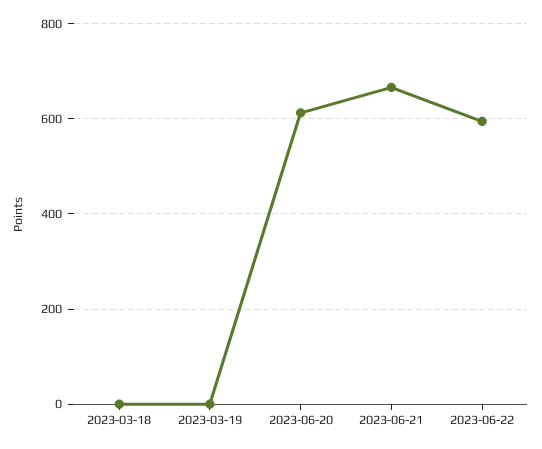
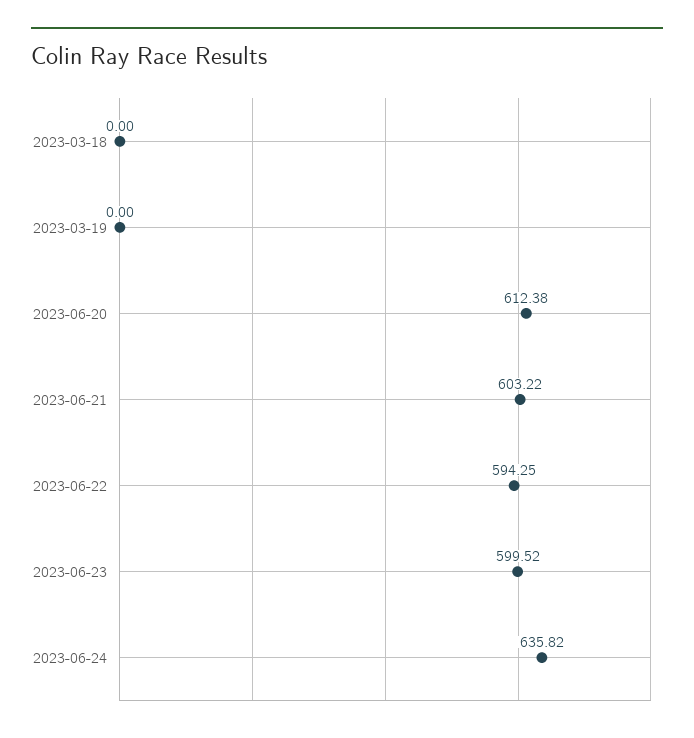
2023-06-21: 660 -> 603.22
2023-06-23: none -> 599.52
2023-06-24: none -> 635.82

